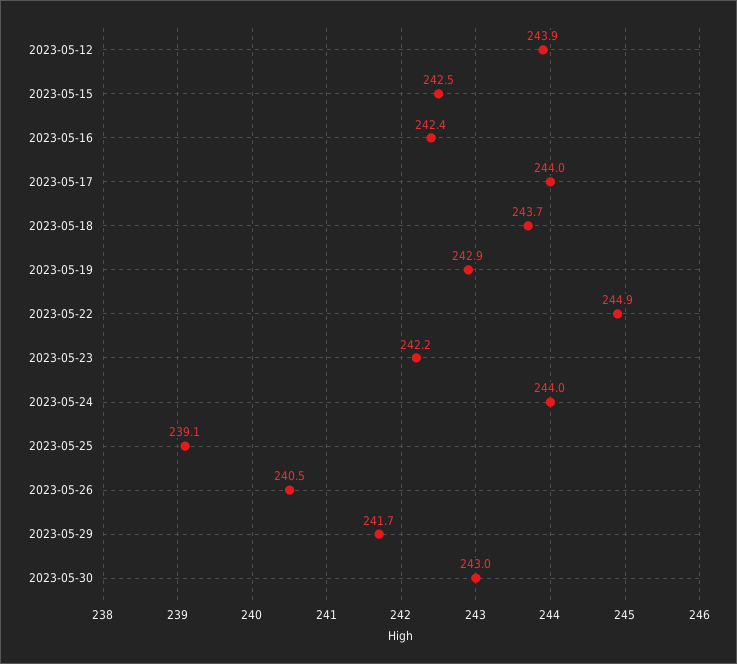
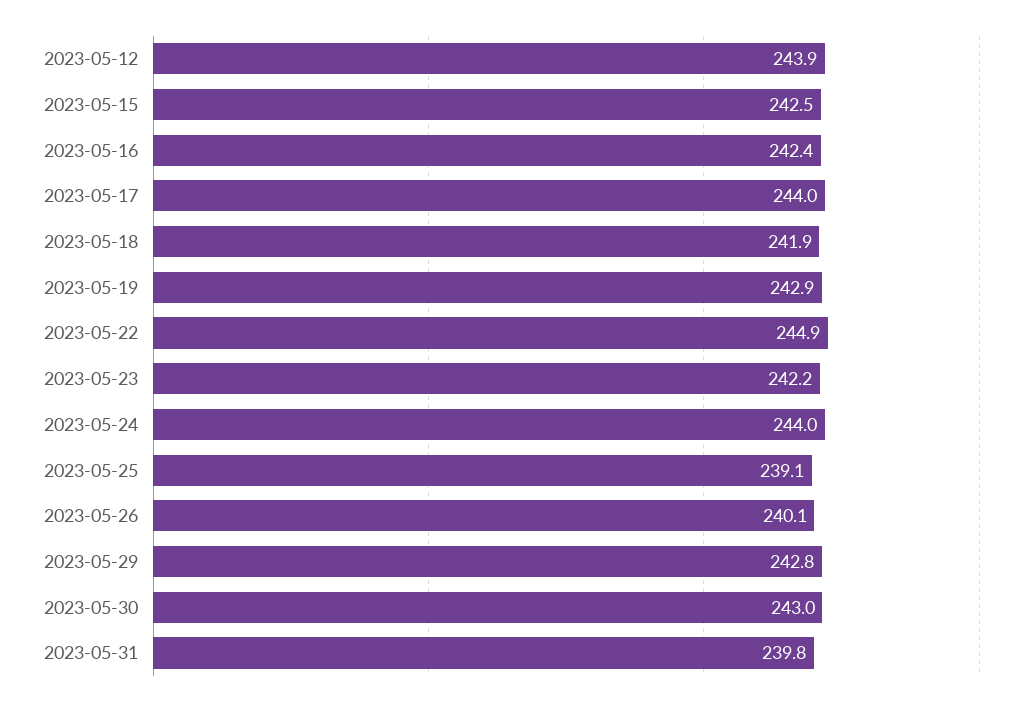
2023-05-18: 243.7 -> 241.9
2023-05-26: 240.5 -> 240.1
2023-05-29: 241.7 -> 242.8
2023-05-31: none -> 239.8

